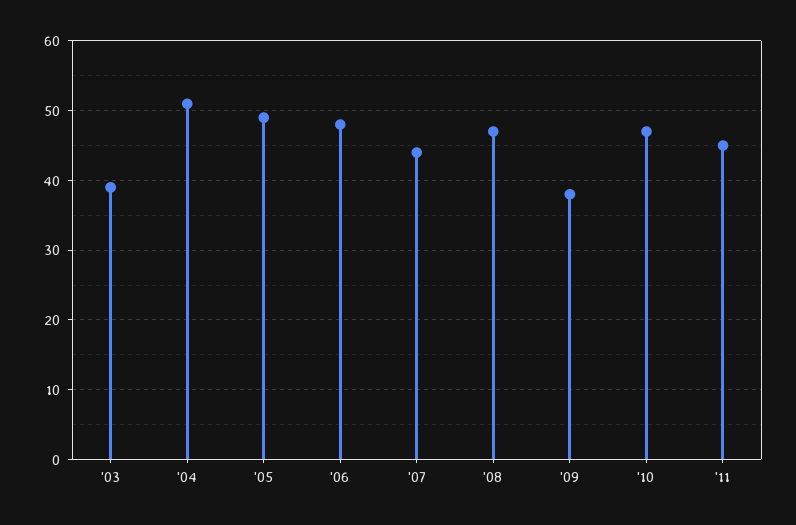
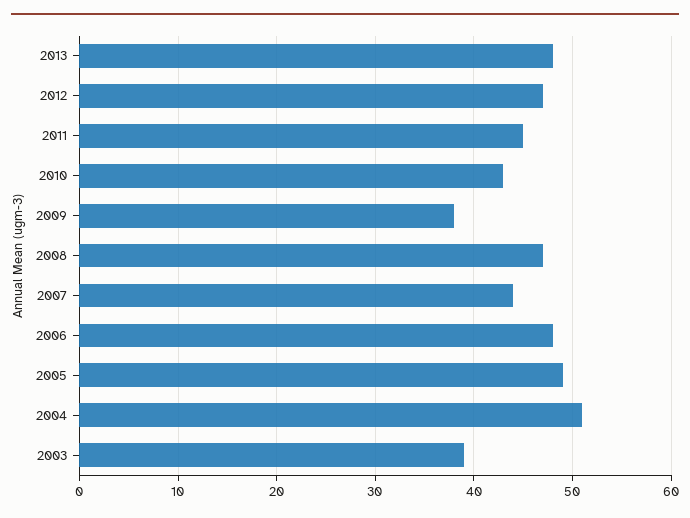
'10: 47 -> 43
2013: none -> 48
2012: none -> 47

